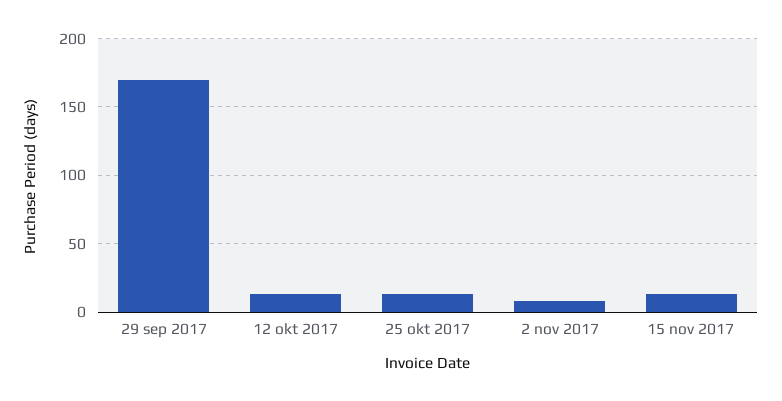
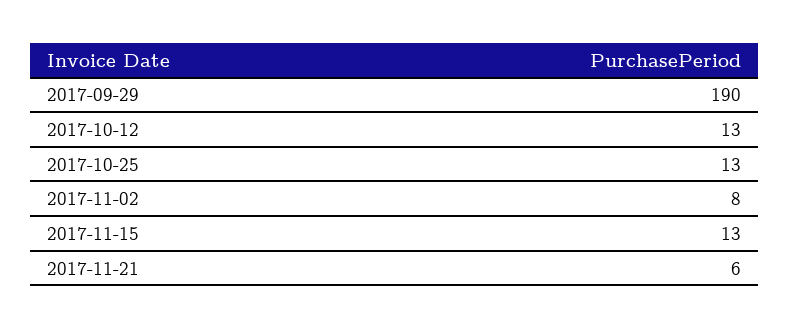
29 sep 2017: 170 -> 190
2017-11-21: none -> 6

